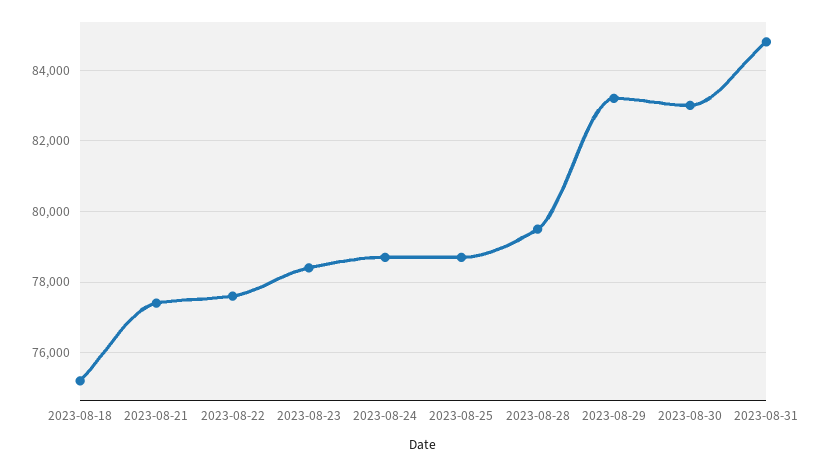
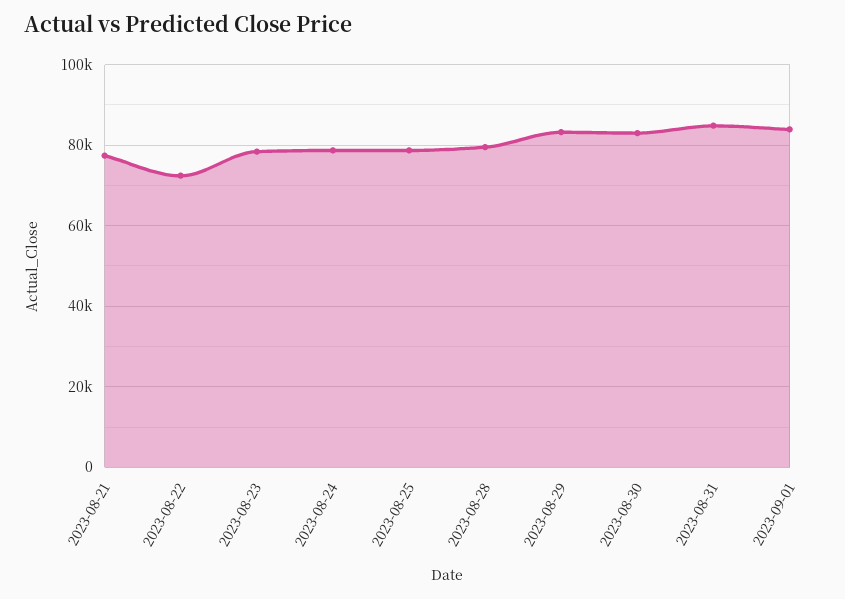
2023-08-18: 75200 -> none
2023-08-22: 77600 -> 72000
2023-09-01: none -> 84000

